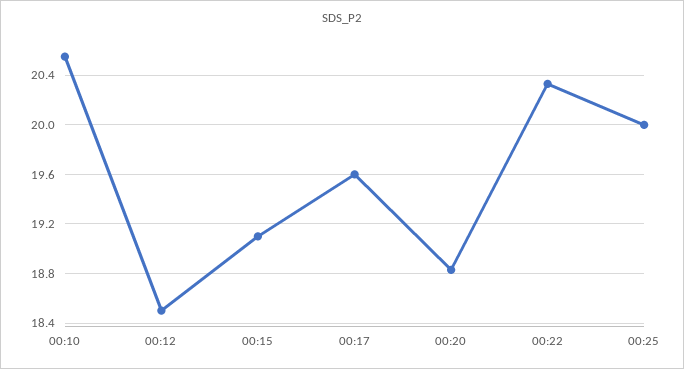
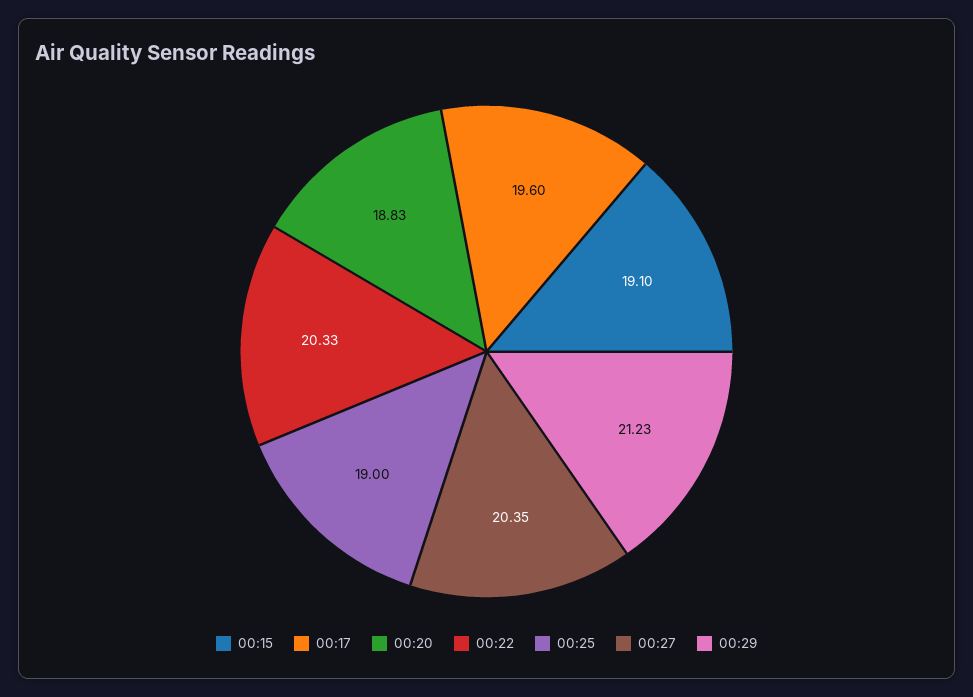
00:10: 20.55 -> none
00:12: 18.5 -> none
00:25: 20 -> 19
00:27: none -> 20.35
00:29: none -> 21.23

